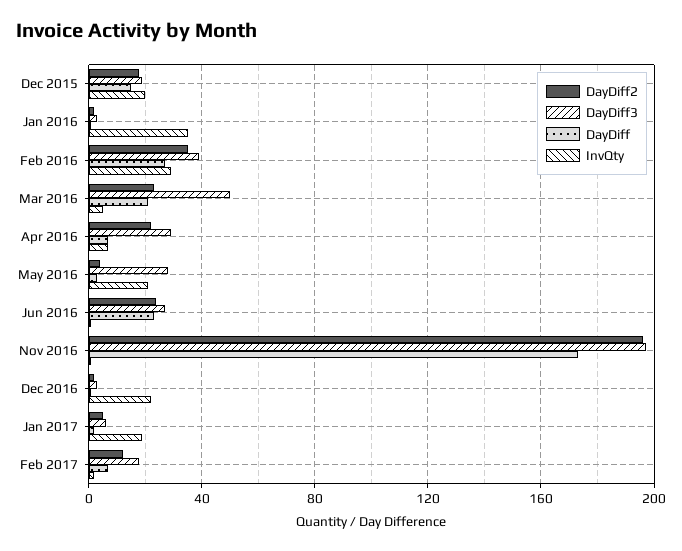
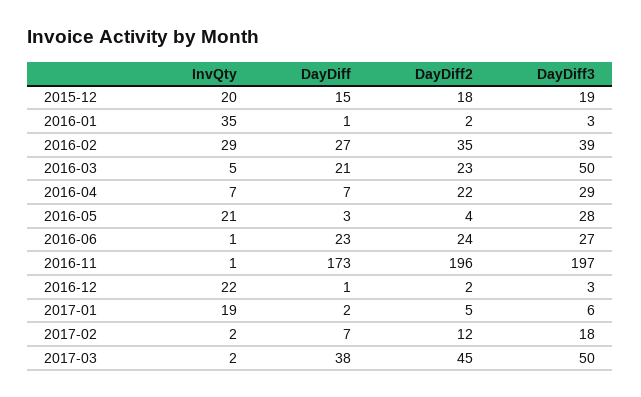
InvQty, 2017-03: none -> 2
DayDiff, 2017-03: none -> 38
DayDiff2, 2017-03: none -> 45
DayDiff3, 2017-03: none -> 50

